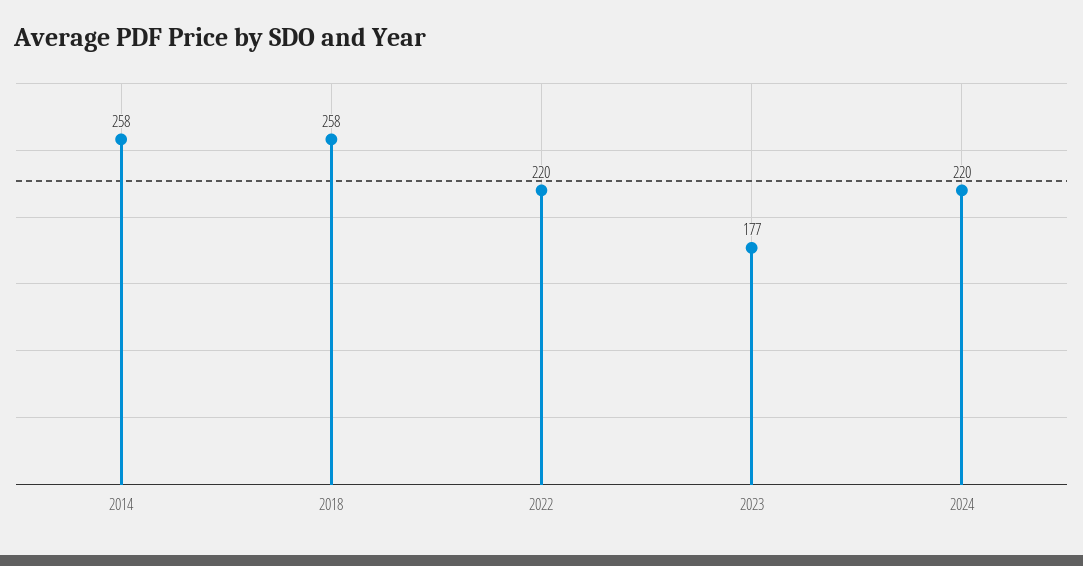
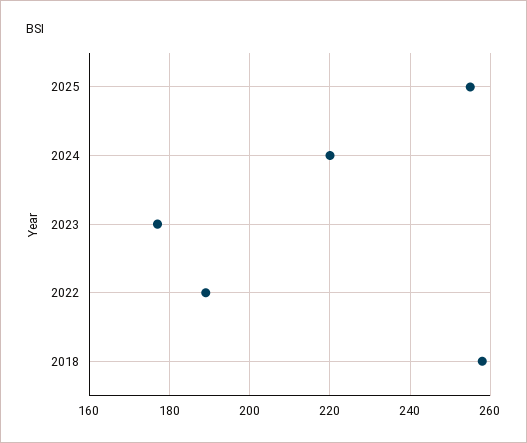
2014: 258 -> none
2022: 220 -> 190
2025: none -> 255

